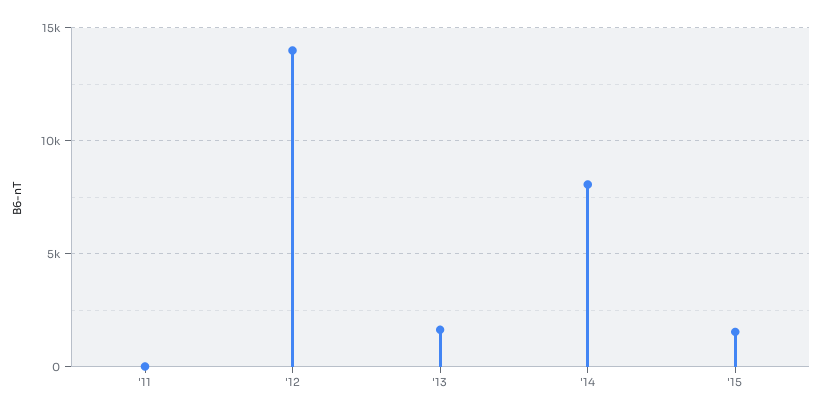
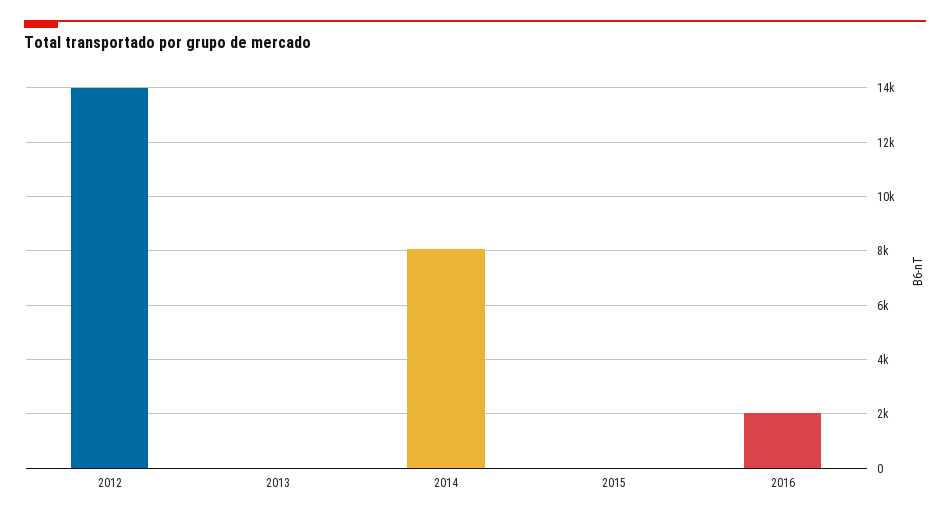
'11: 0 -> none
'13: 1500 -> 0
'15: 1500 -> 0
2016: none -> 2000

